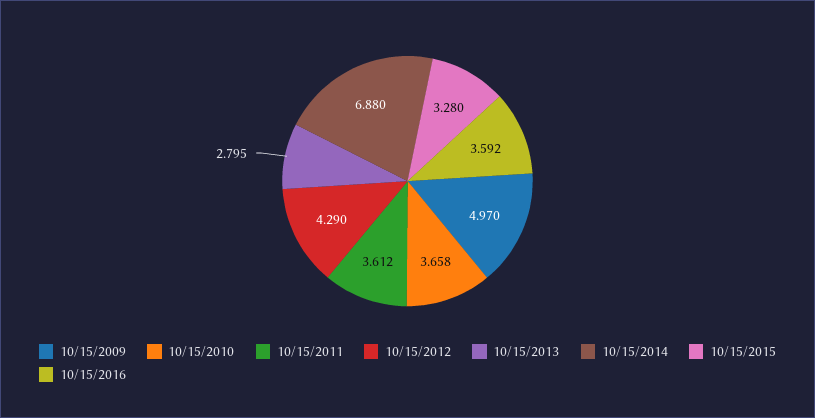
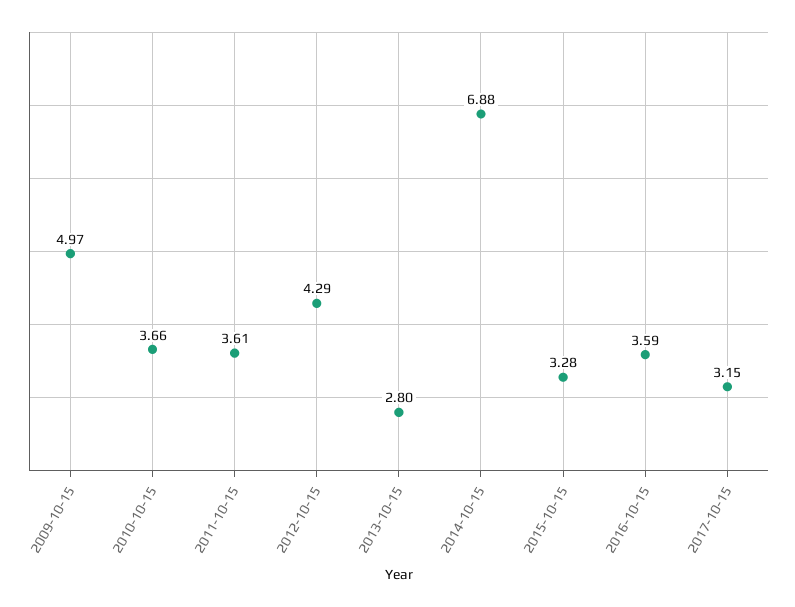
2017-10-15: none -> 3.15

